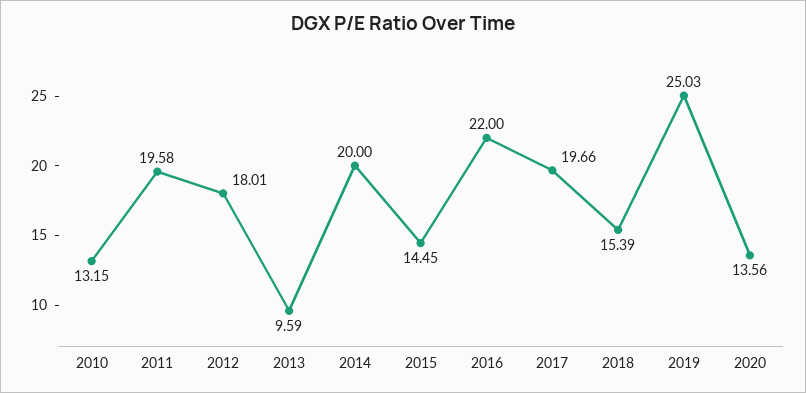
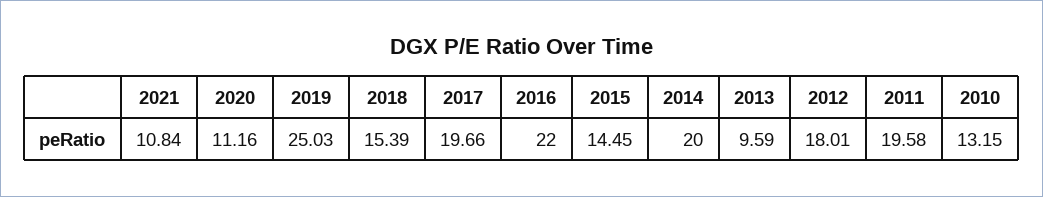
2020: 13.56 -> 11.16
2021: none -> 10.84

